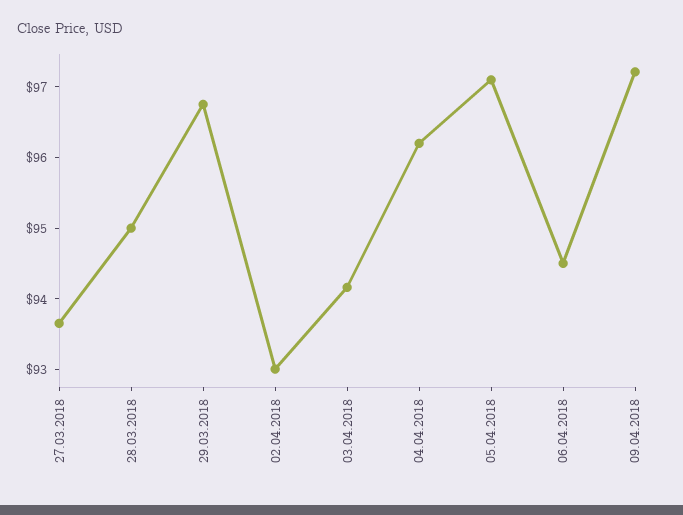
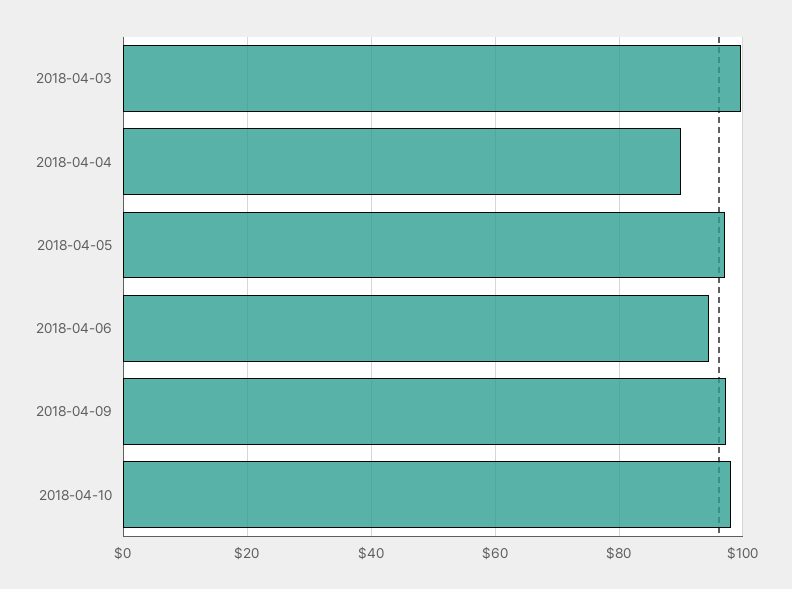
27.03.2018: 93.6 -> none
28.03.2018: 95 -> none
29.03.2018: 96.8 -> none
02.04.2018: 93 -> none
03.04.2018: 94.2 -> 100
04.04.2018: 96.2 -> 90
2018-04-10: none -> 98

